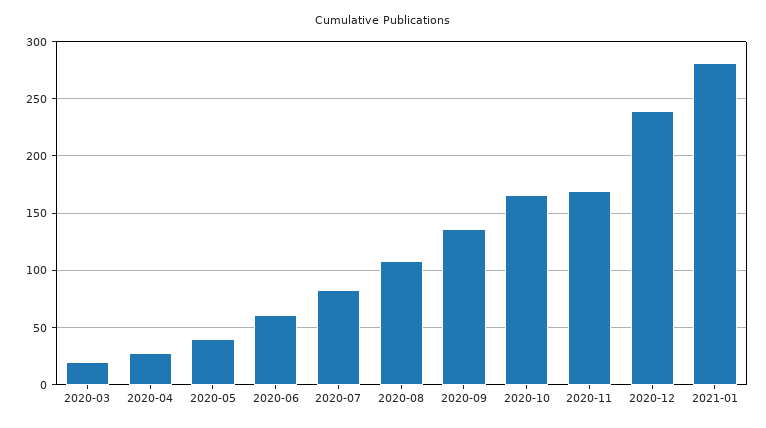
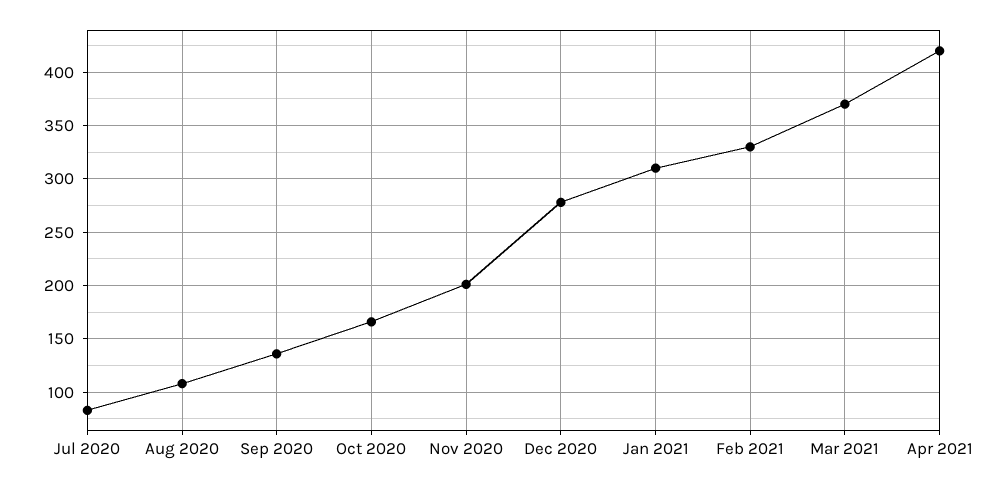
2020-03: 20 -> none
2020-04: 30 -> none
2020-05: 40 -> none
2020-06: 60 -> none
2020-11: 170 -> 200
2020-12: 240 -> 280
2021-01: 280 -> 310
Feb 2021: none -> 330
Mar 2021: none -> 370
Apr 2021: none -> 420

